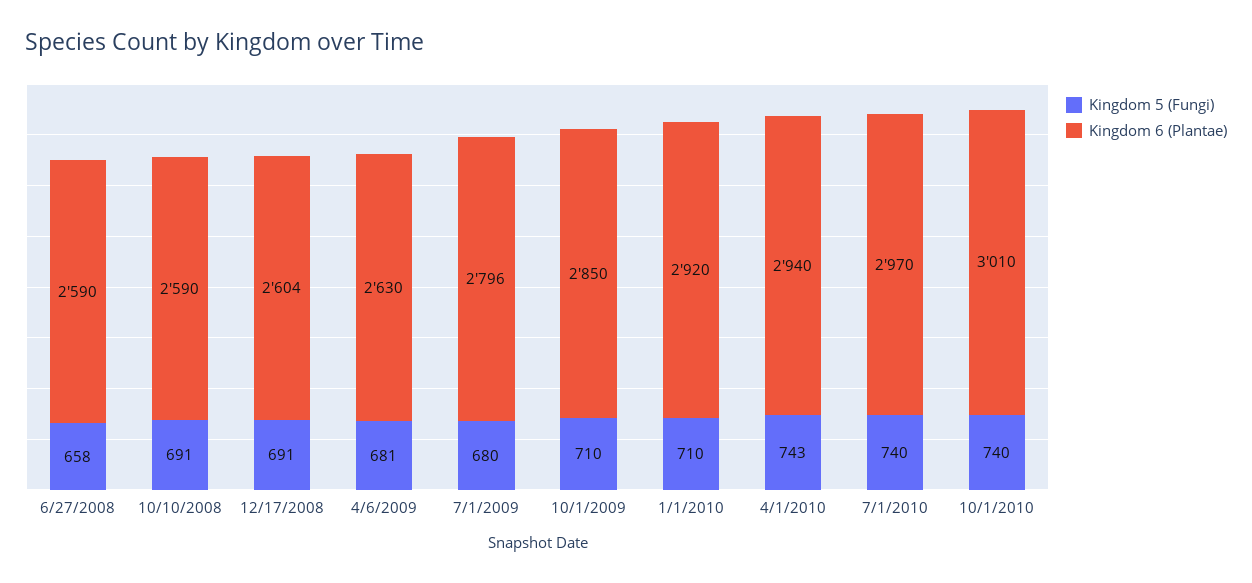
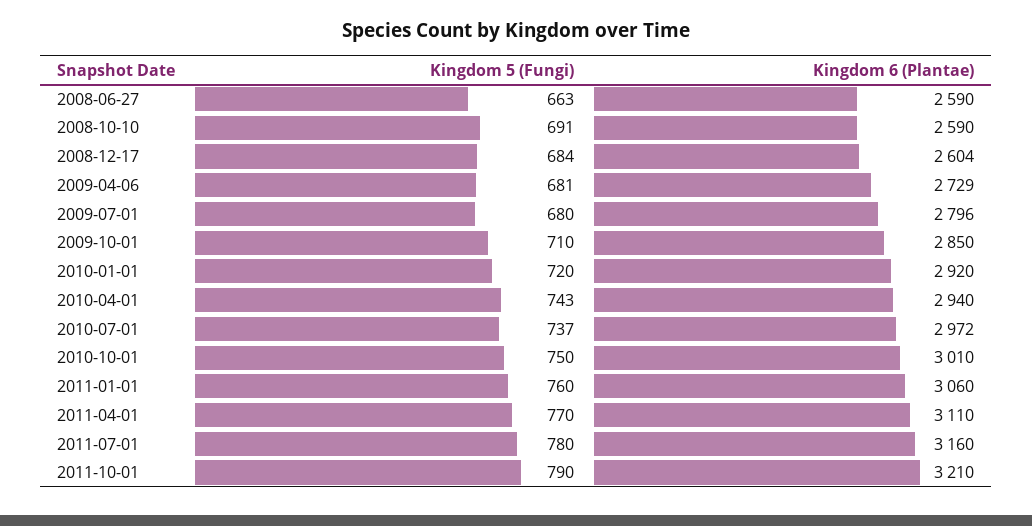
Kingdom 5 (Fungi), 6/27/2008: 658 -> 663
Kingdom 5 (Fungi), 12/17/2008: 691 -> 684
Kingdom 6 (Plantae), 4/6/2009: 2630 -> 2729
Kingdom 5 (Fungi), 1/1/2010: 710 -> 720
Kingdom 5 (Fungi), 7/1/2010: 740 -> 737
Kingdom 6 (Plantae), 7/1/2010: 2970 -> 2972
Kingdom 5 (Fungi), 10/1/2010: 740 -> 750
Kingdom 5 (Fungi), 2011-01-01: none -> 760
Kingdom 6 (Plantae), 2011-01-01: none -> 3060
Kingdom 5 (Fungi), 2011-04-01: none -> 770
Kingdom 6 (Plantae), 2011-04-01: none -> 3110
Kingdom 5 (Fungi), 2011-07-01: none -> 780
Kingdom 6 (Plantae), 2011-07-01: none -> 3160
Kingdom 5 (Fungi), 2011-10-01: none -> 790
Kingdom 6 (Plantae), 2011-10-01: none -> 3210

